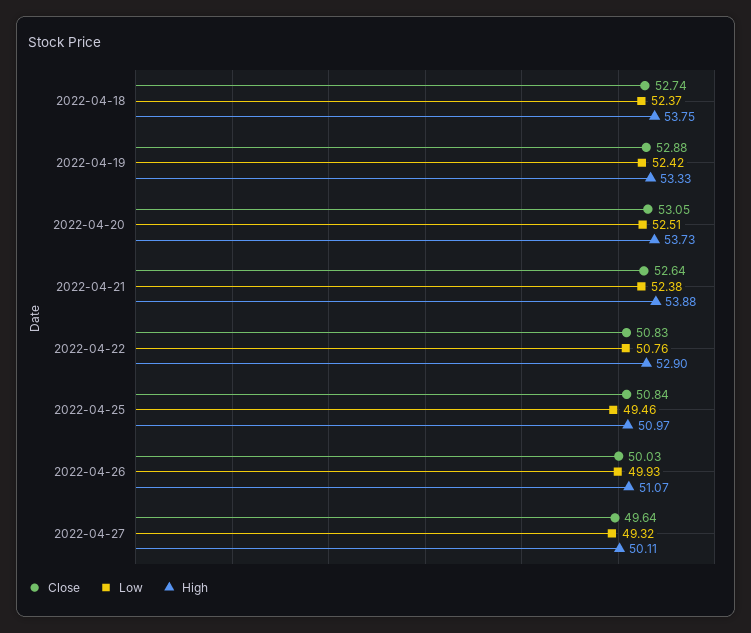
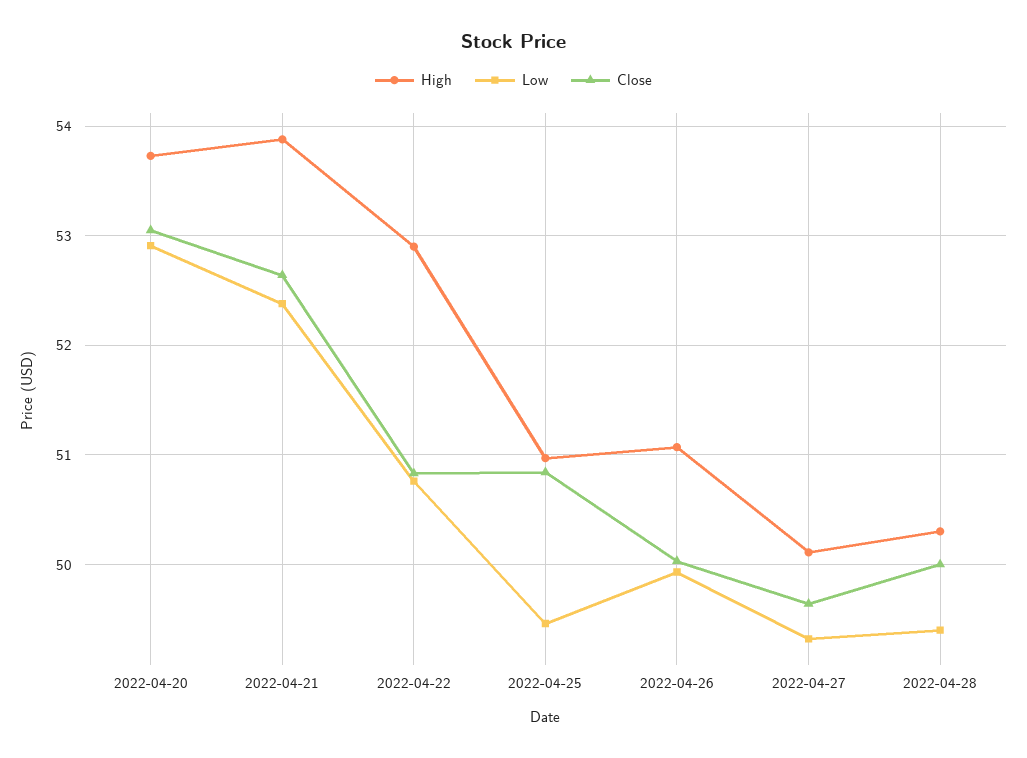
Close, 2022-04-18: 52.74 -> none
Low, 2022-04-18: 52.37 -> none
High, 2022-04-18: 53.75 -> none
Close, 2022-04-19: 52.88 -> none
Low, 2022-04-19: 52.42 -> none
High, 2022-04-19: 53.33 -> none
Low, 2022-04-20: 52.51 -> 52.9
High, 2022-04-28: none -> 50.3
Low, 2022-04-28: none -> 49.4
Close, 2022-04-28: none -> 50

